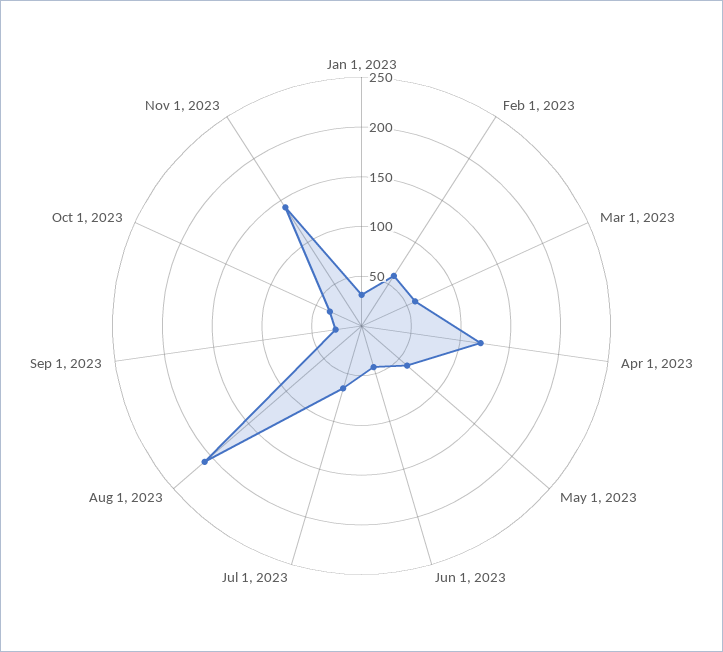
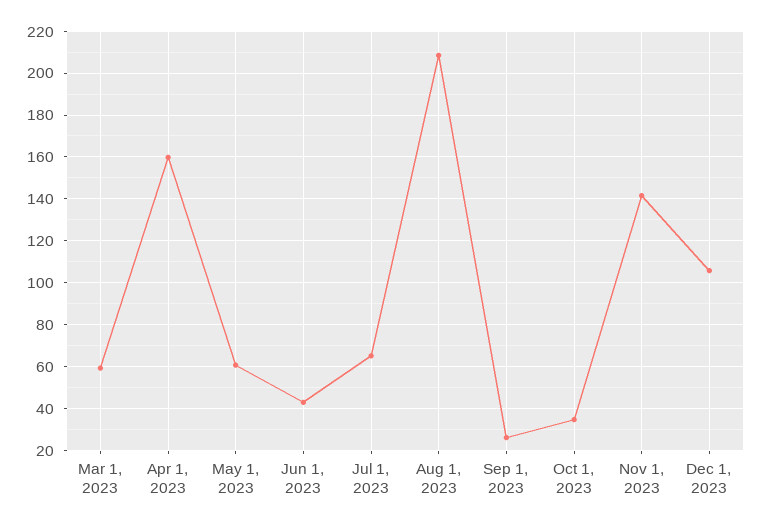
Jan 1, 2023: 30 -> none
Feb 1, 2023: 60 -> none
Apr 1, 2023: 120 -> 160
Dec 1, 2023: none -> 105

